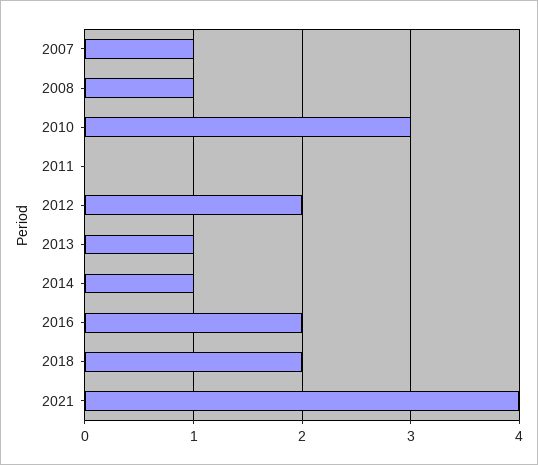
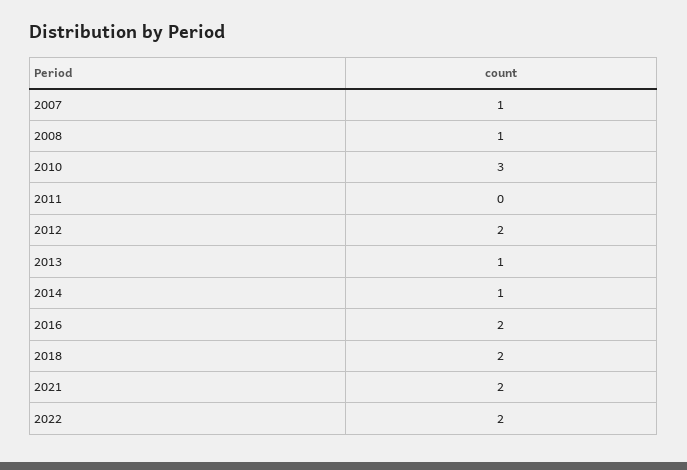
2021: 4 -> 2
2022: none -> 2

